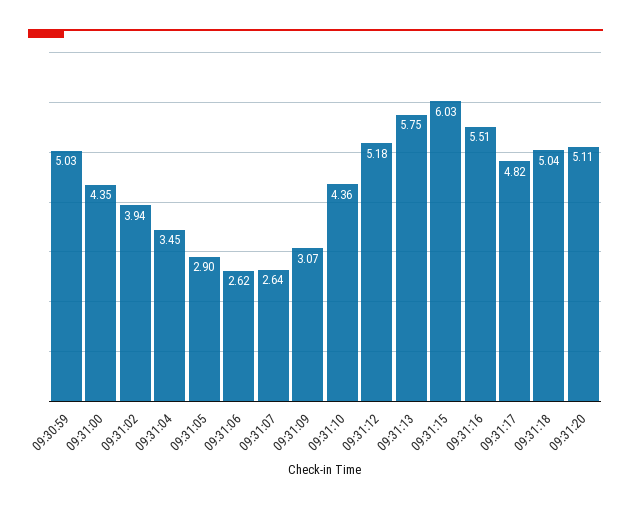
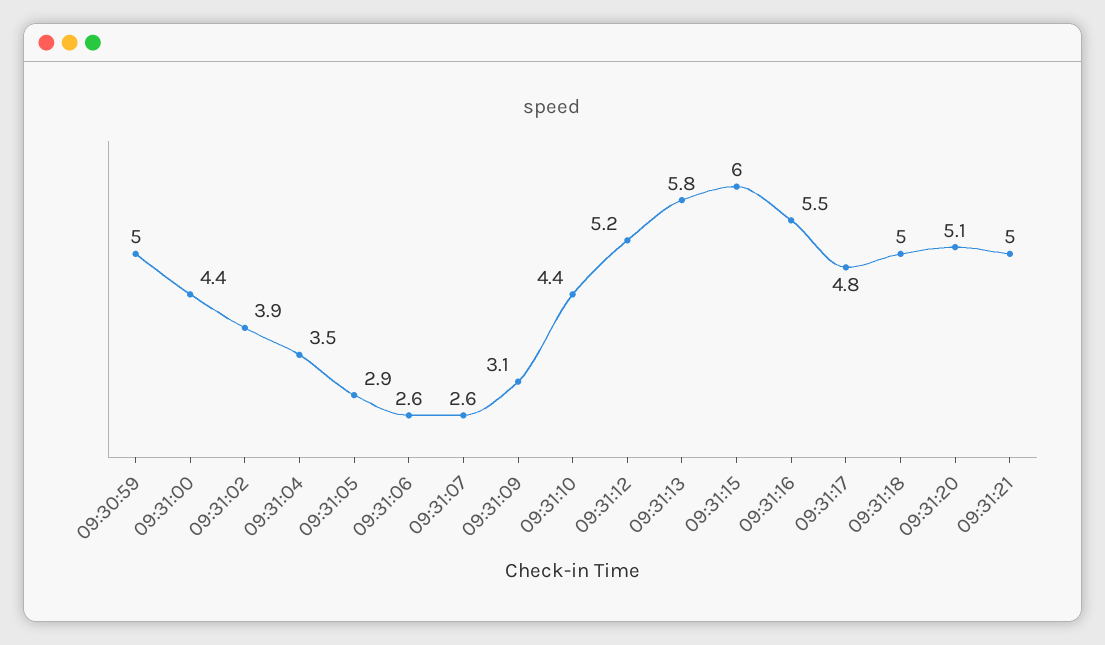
09:31:21: none -> 5

